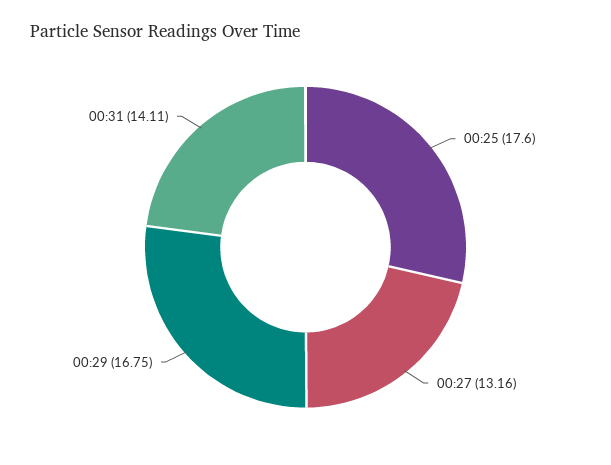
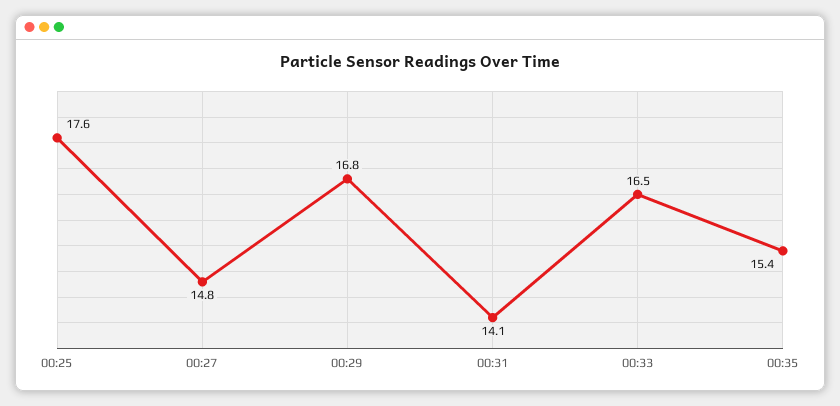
00:27: 13.16 -> 14.8
00:33: none -> 16.5
00:35: none -> 15.4

